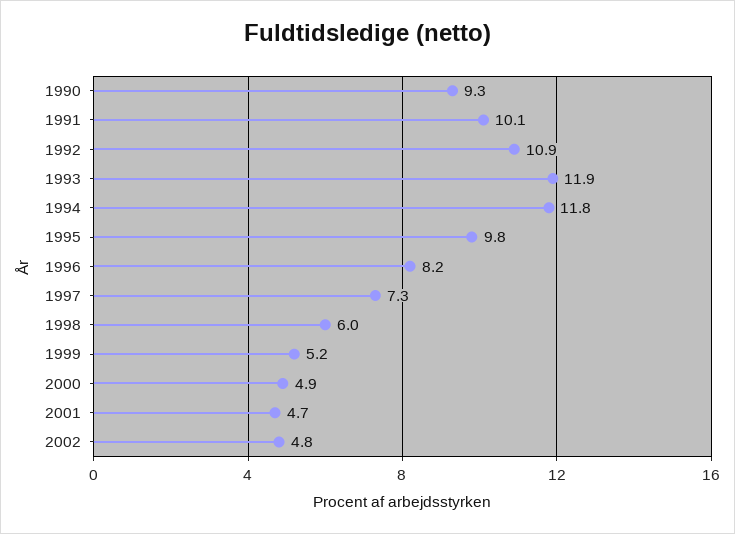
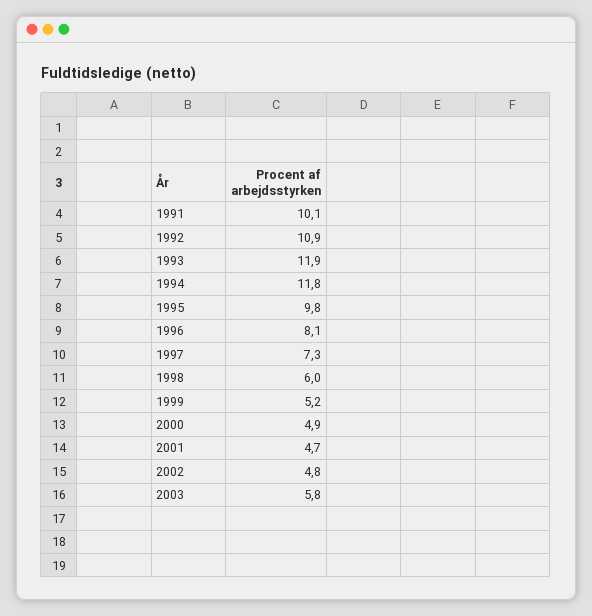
1990: 9.3 -> none
1996: 8.2 -> 8.1
2003: none -> 5.8

